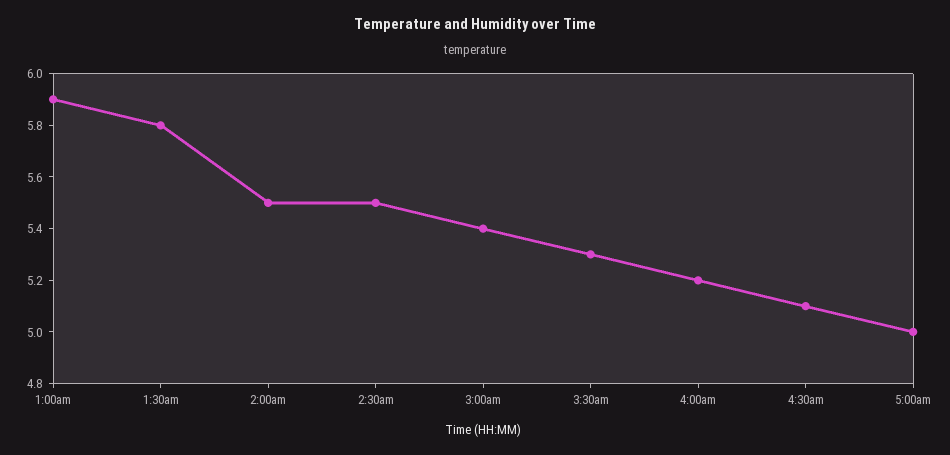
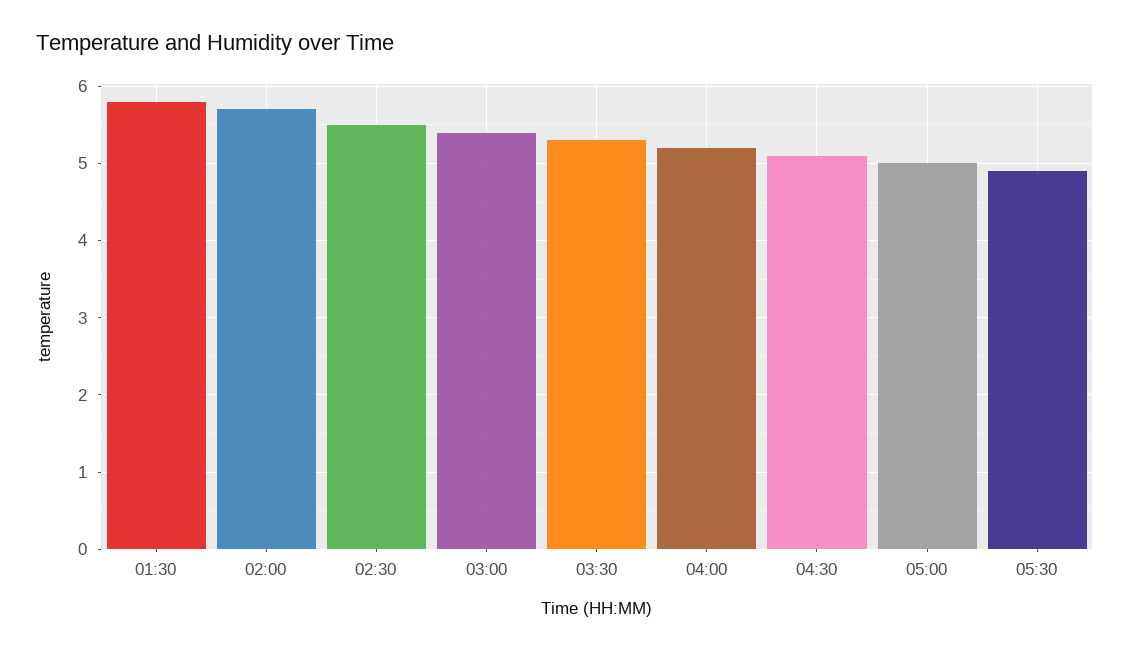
1:00am: 5.9 -> none
2:00am: 5.5 -> 5.7
05:30: none -> 4.9

